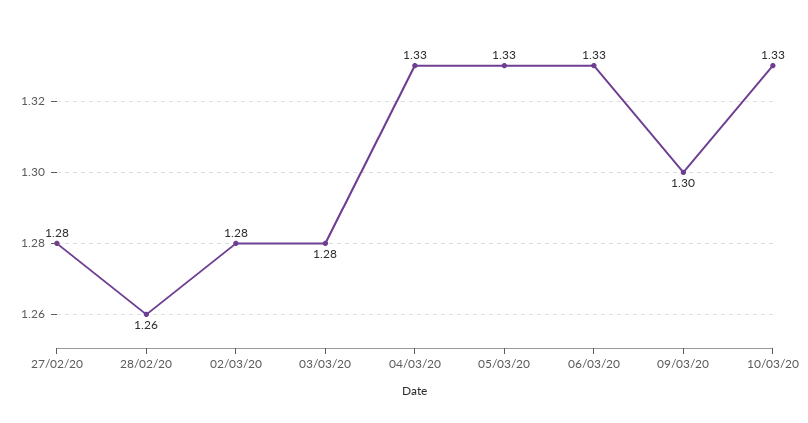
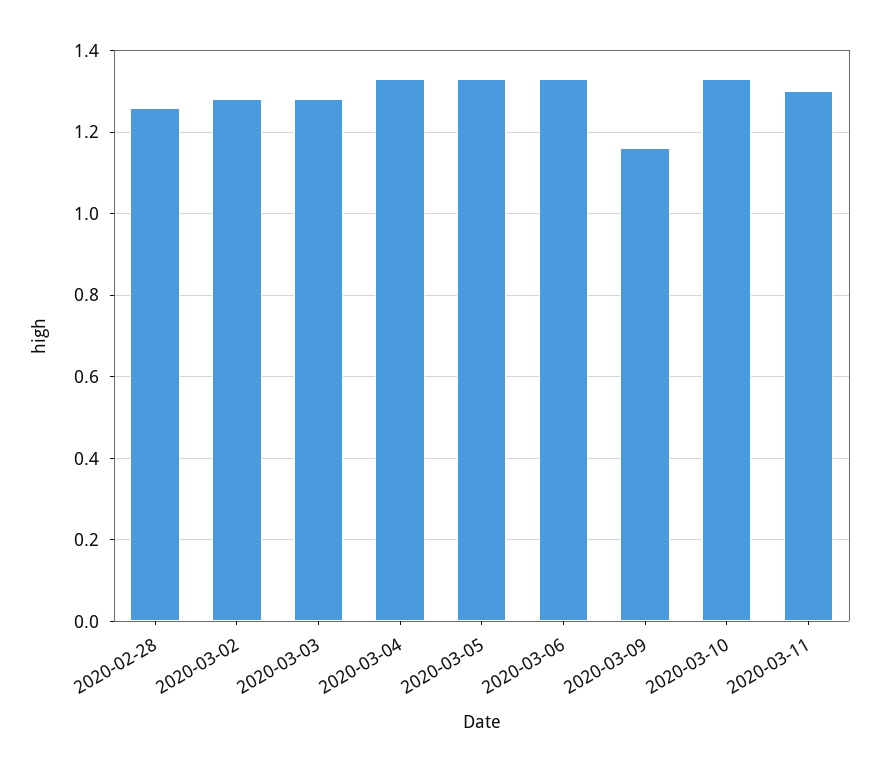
27/02/20: 1.28 -> none
09/03/20: 1.3 -> 1.15
2020-03-11: none -> 1.3

